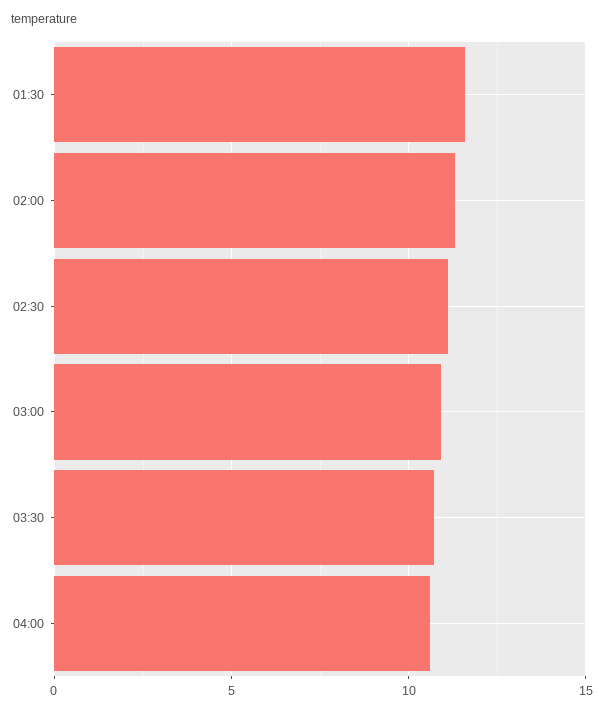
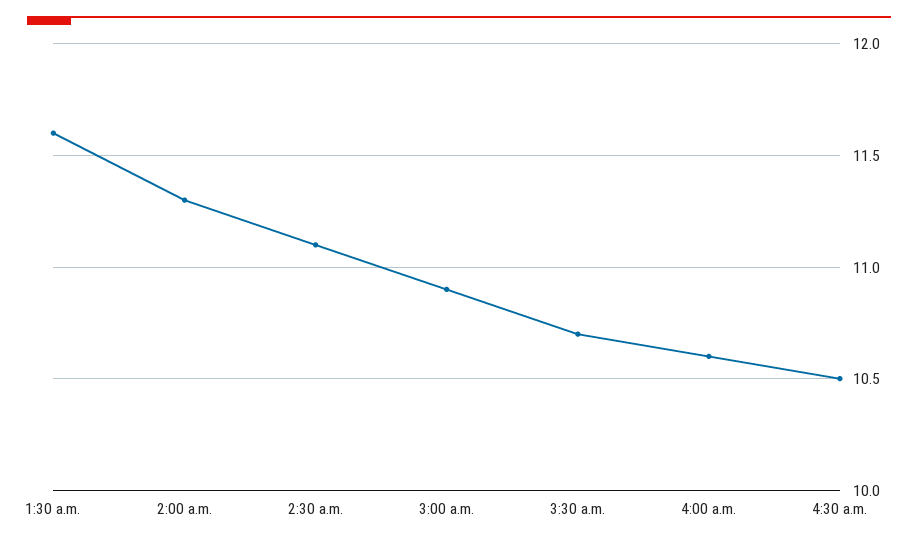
4:30 a.m.: none -> 10.5

